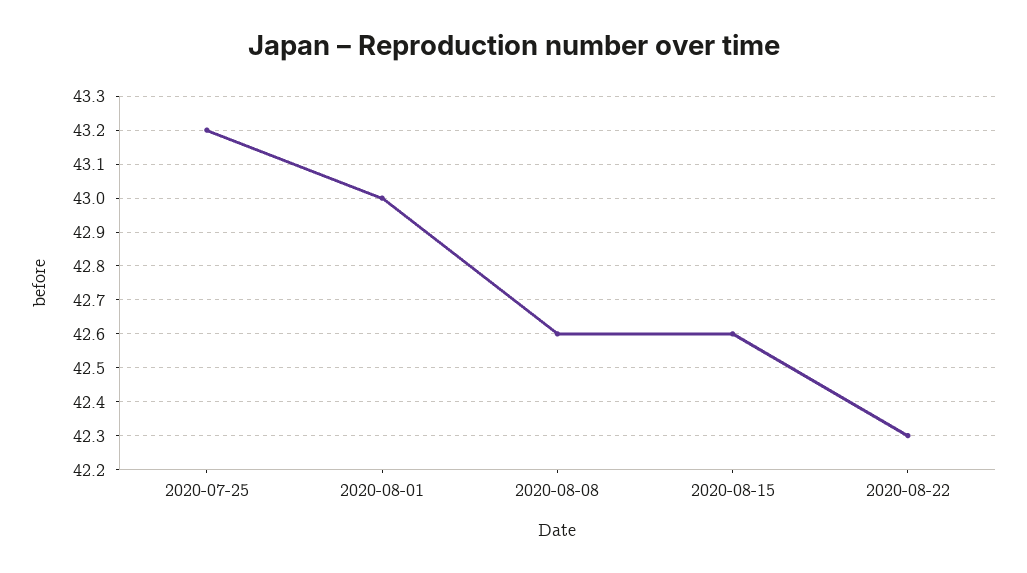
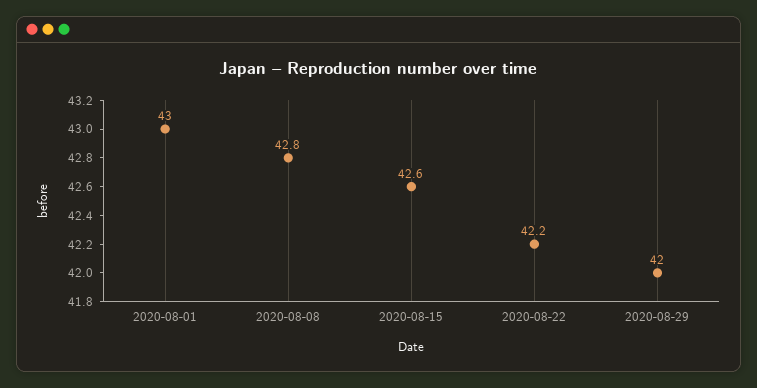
2020-07-25: 43.2 -> none
2020-08-08: 42.6 -> 42.8
2020-08-22: 42.3 -> 42.2
2020-08-29: none -> 42

